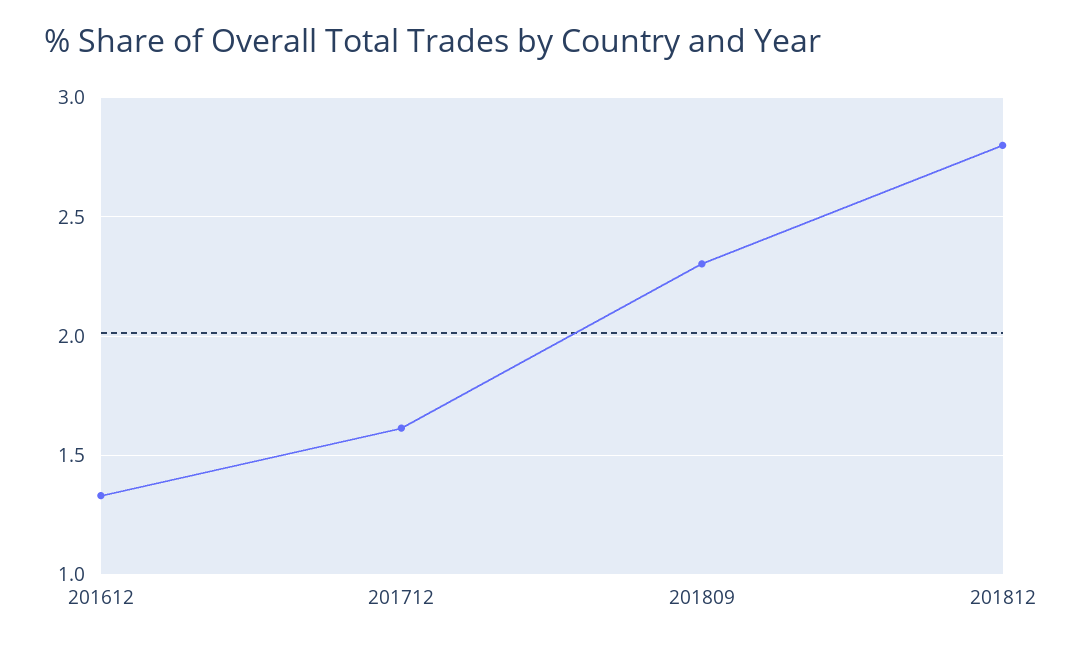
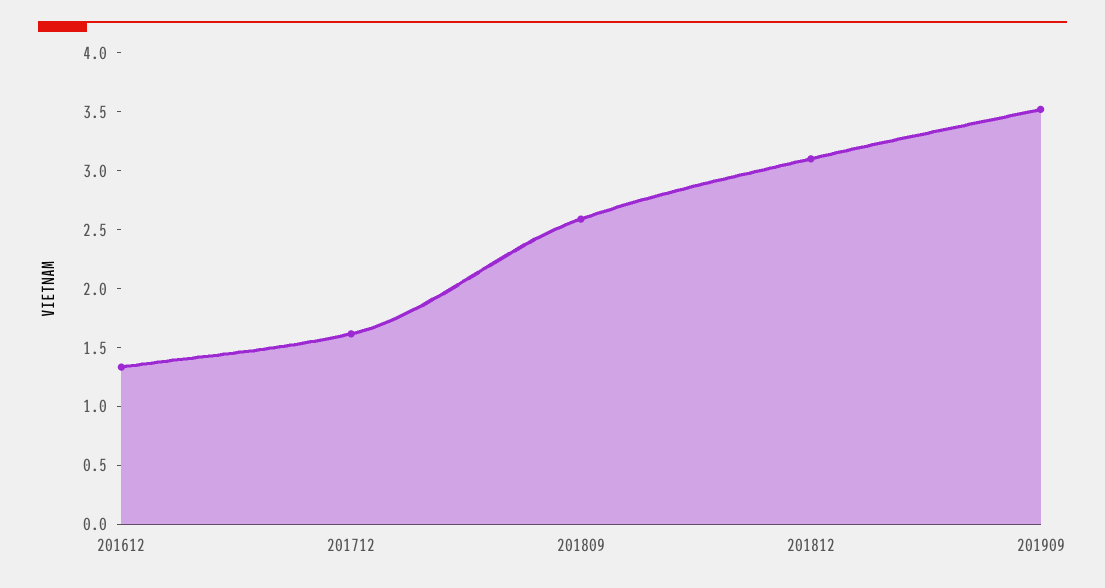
201809: 2.3 -> 2.6
201812: 2.8 -> 3.1
201909: none -> 3.5

